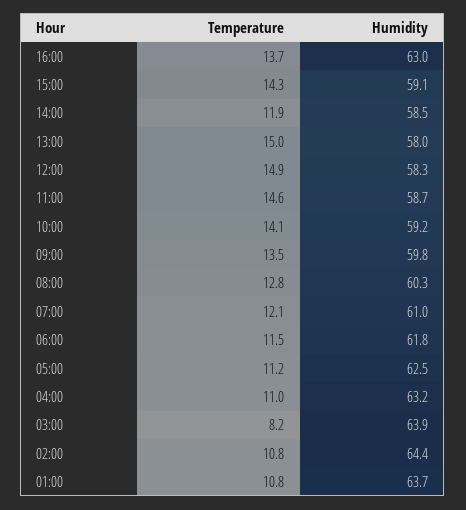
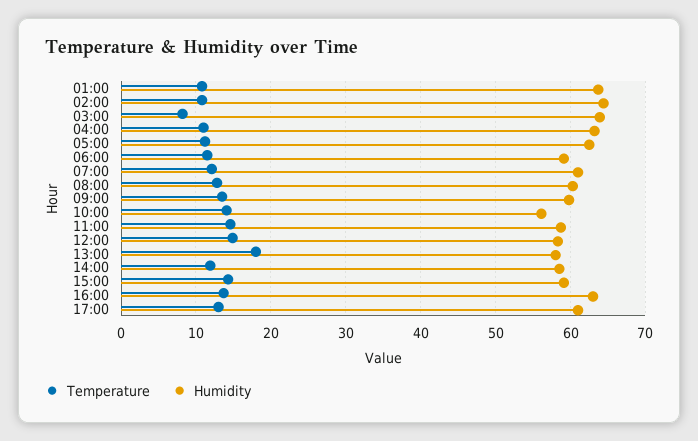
Temperature, 13:00: 15 -> 18
Humidity, 10:00: 59.2 -> 56
Humidity, 06:00: 61.8 -> 59
Temperature, 17:00: none -> 13
Humidity, 17:00: none -> 61

